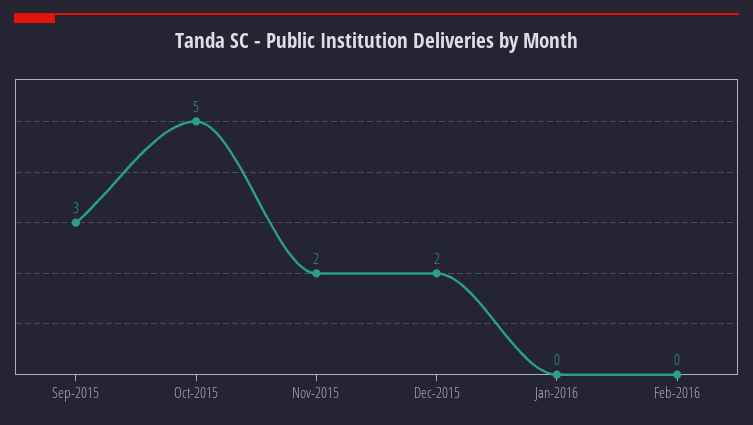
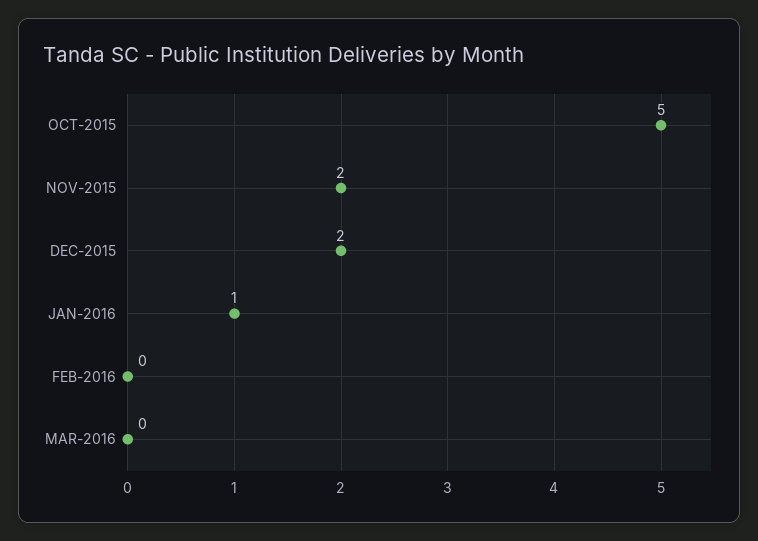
Sep-2015: 3 -> none
Jan-2016: 0 -> 1
MAR-2016: none -> 0

